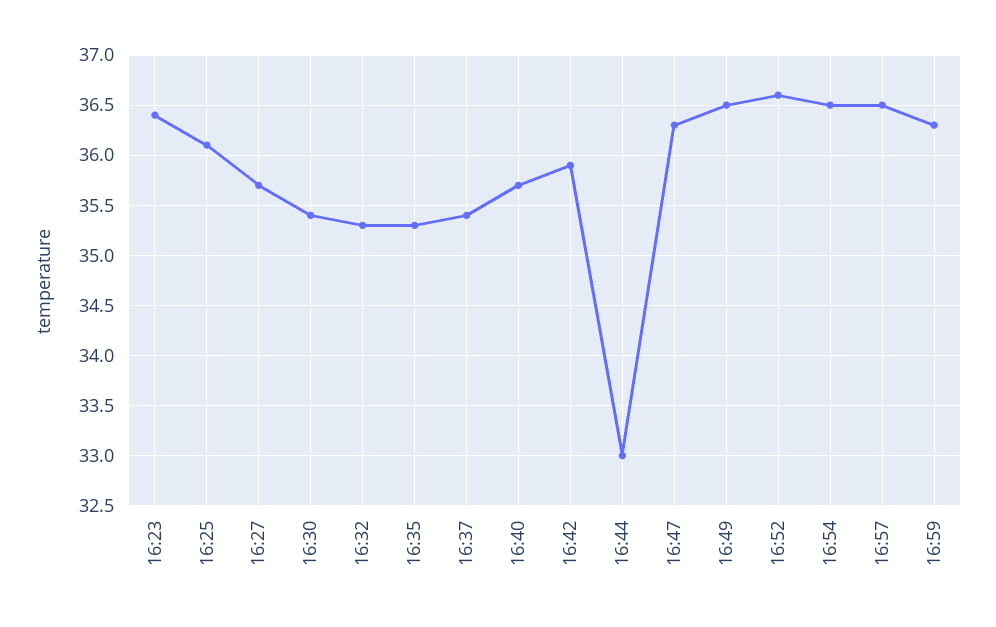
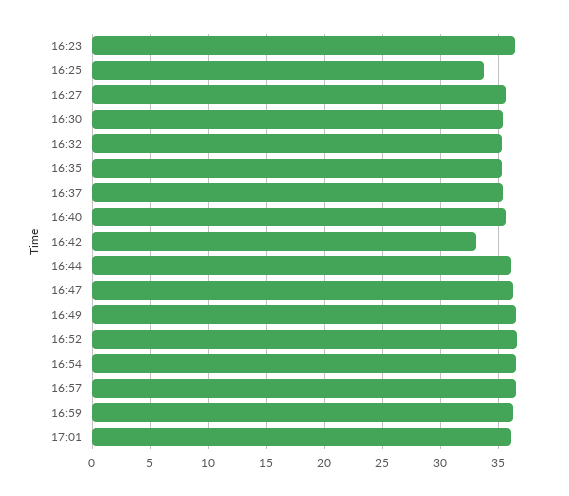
16:25: 36.1 -> 34
16:42: 35.9 -> 33
16:44: 33 -> 36
17:01: none -> 36

